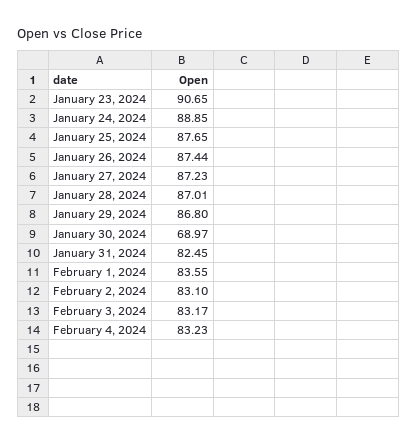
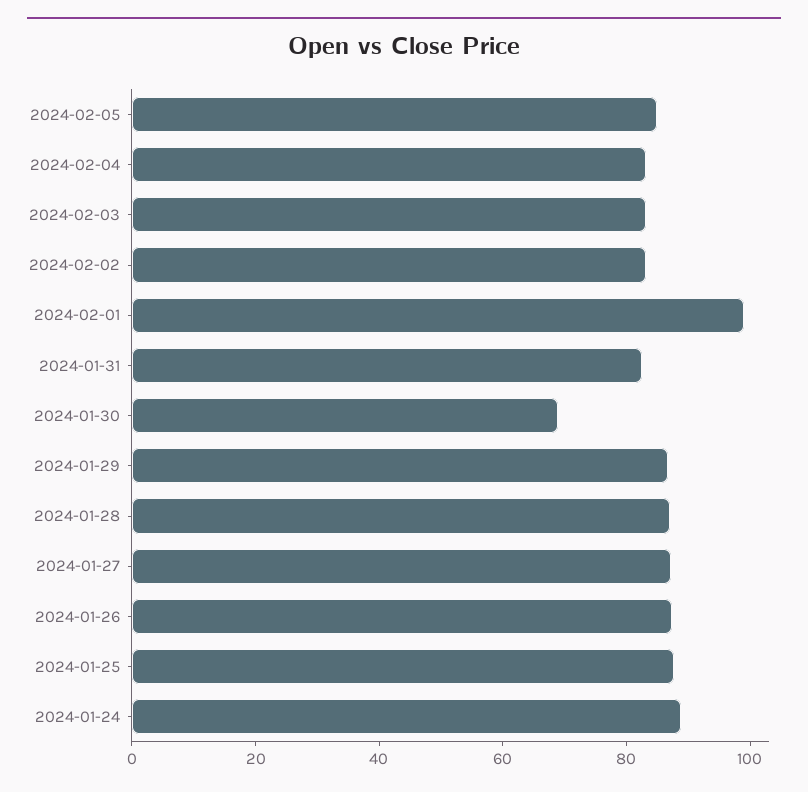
January 23, 2024: 90.65 -> none
February 1, 2024: 83.55 -> 100
2024-02-05: none -> 85

